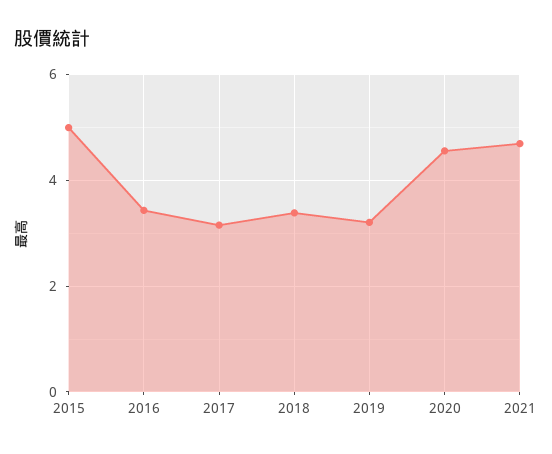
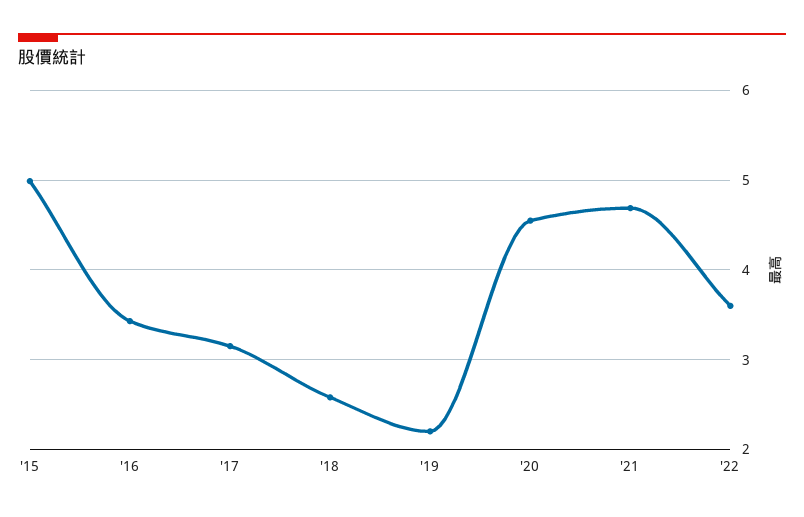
2018: 3.4 -> 2.6
2019: 3.2 -> 2.2
'22: none -> 3.6

